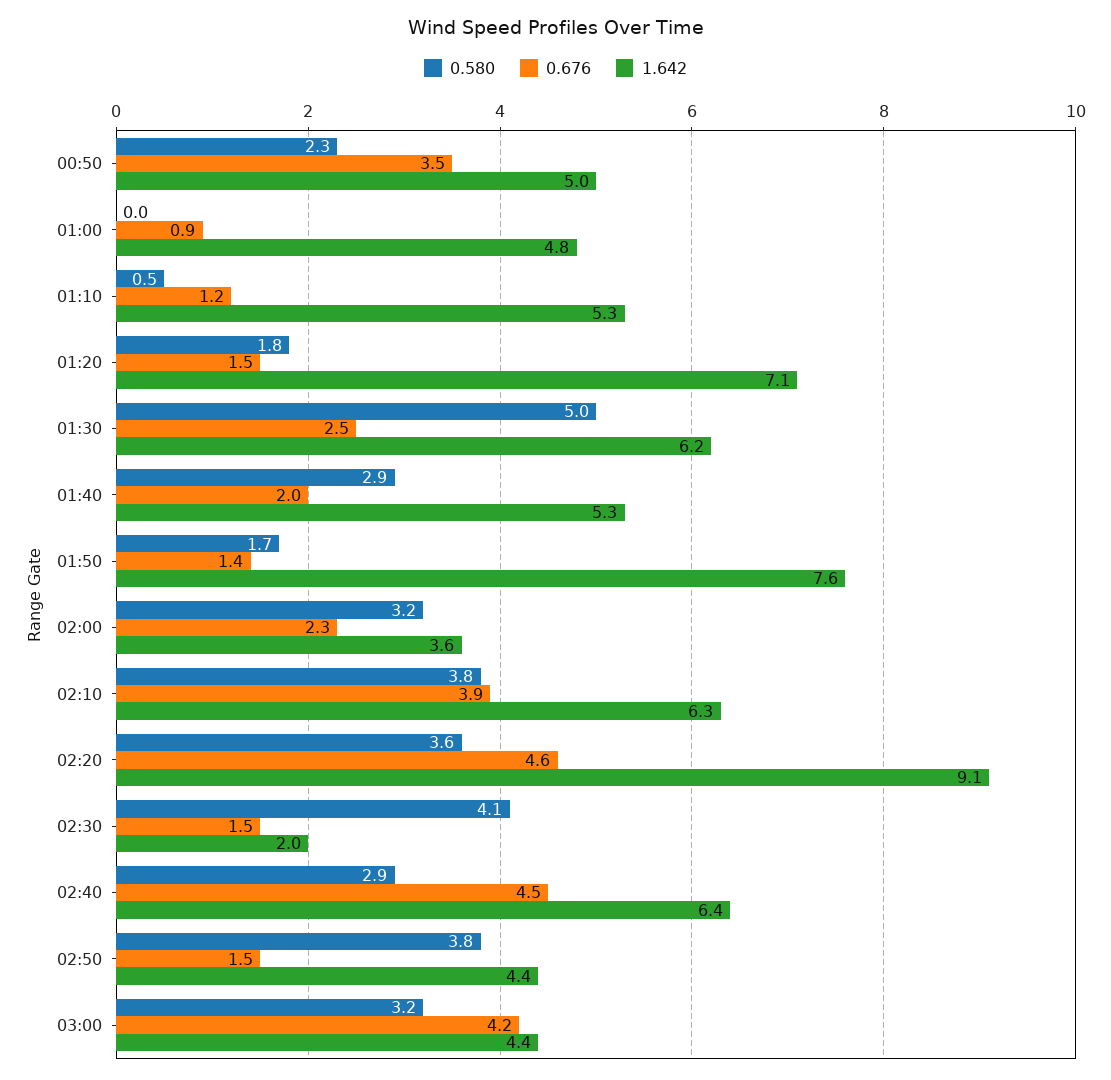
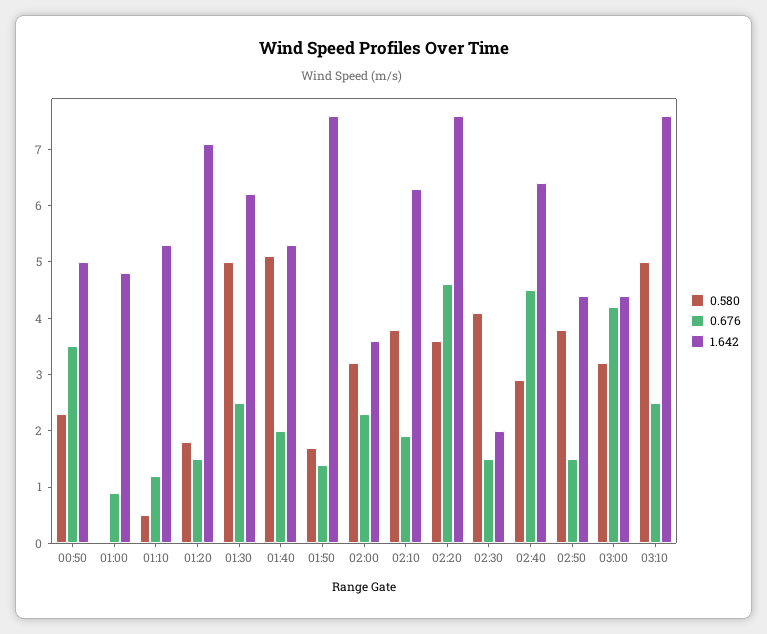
0.580, 01:40: 2.9 -> 5
0.676, 02:10: 3.9 -> 2
1.642, 02:20: 9.1 -> 7.5
0.580, 03:10: none -> 5
0.676, 03:10: none -> 2.5
1.642, 03:10: none -> 7.5

